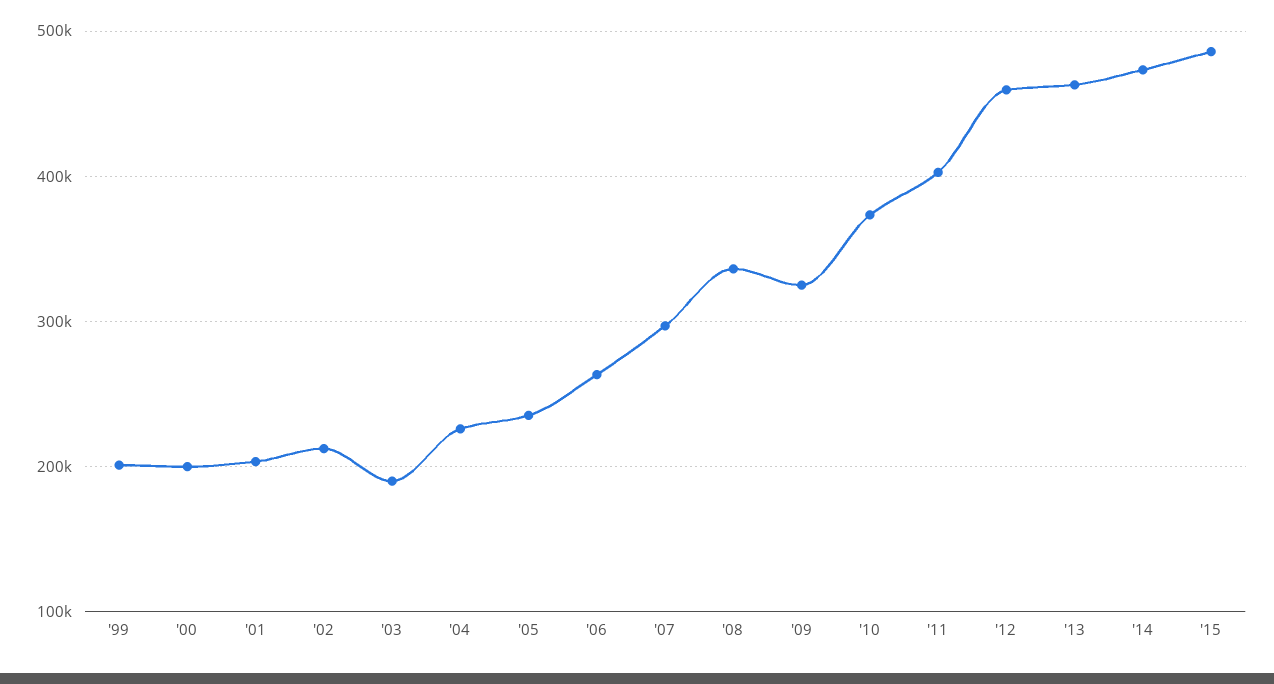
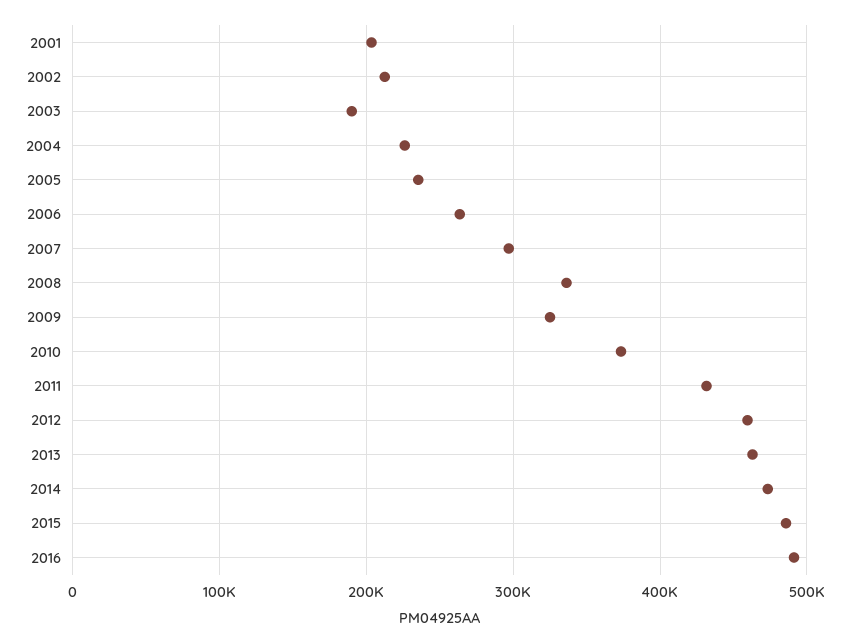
'99: 200000 -> none
'00: 200000 -> none
'11: 400000 -> 430000
2016: none -> 490000

